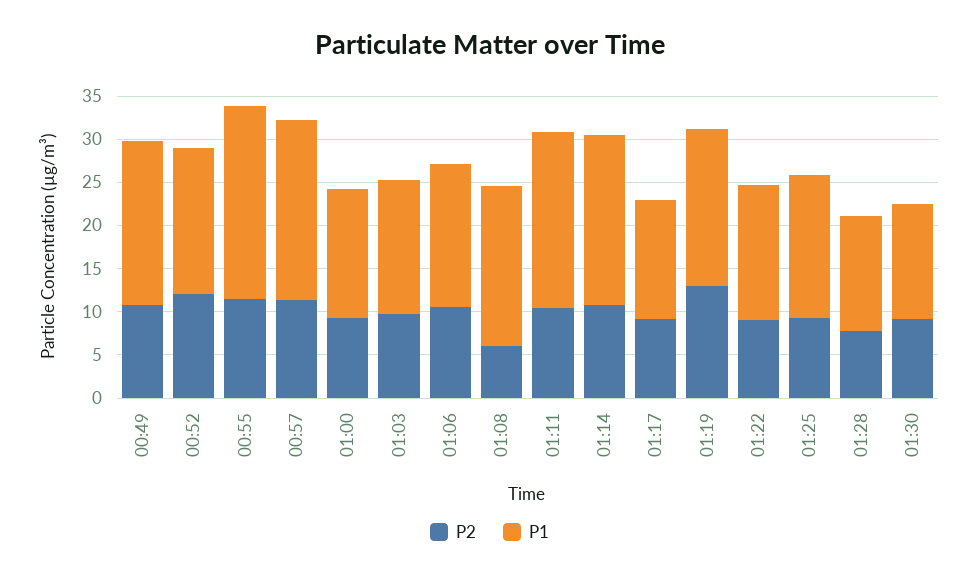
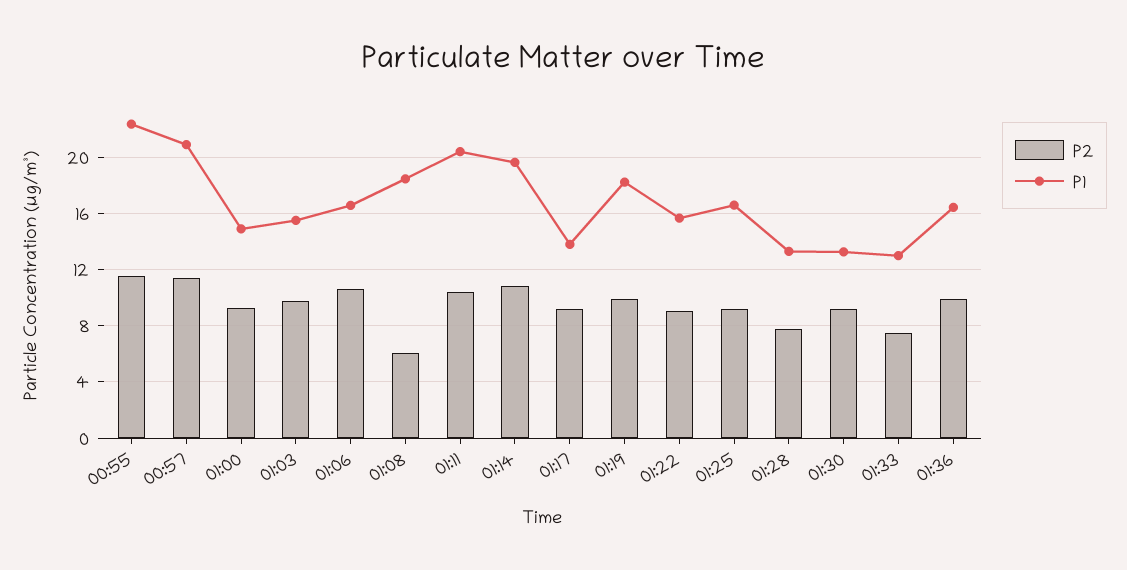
P2, 00:49: 11 -> none
P1, 00:49: 19 -> none
P2, 00:52: 12 -> none
P1, 00:52: 17 -> none
P2, 01:19: 13 -> 10
P2, 01:33: none -> 7.5
P1, 01:33: none -> 13
P2, 01:36: none -> 10
P1, 01:36: none -> 16.5

